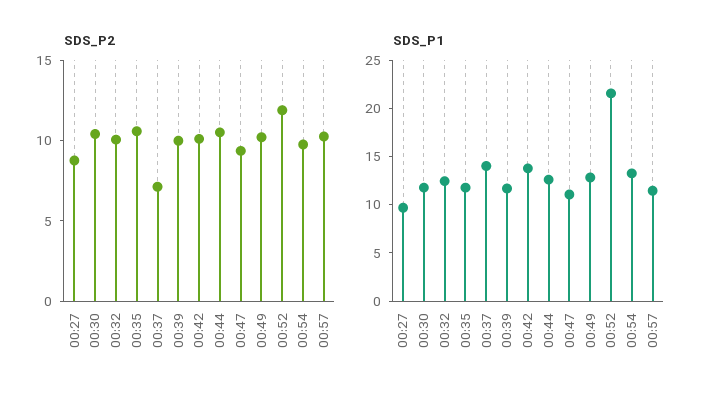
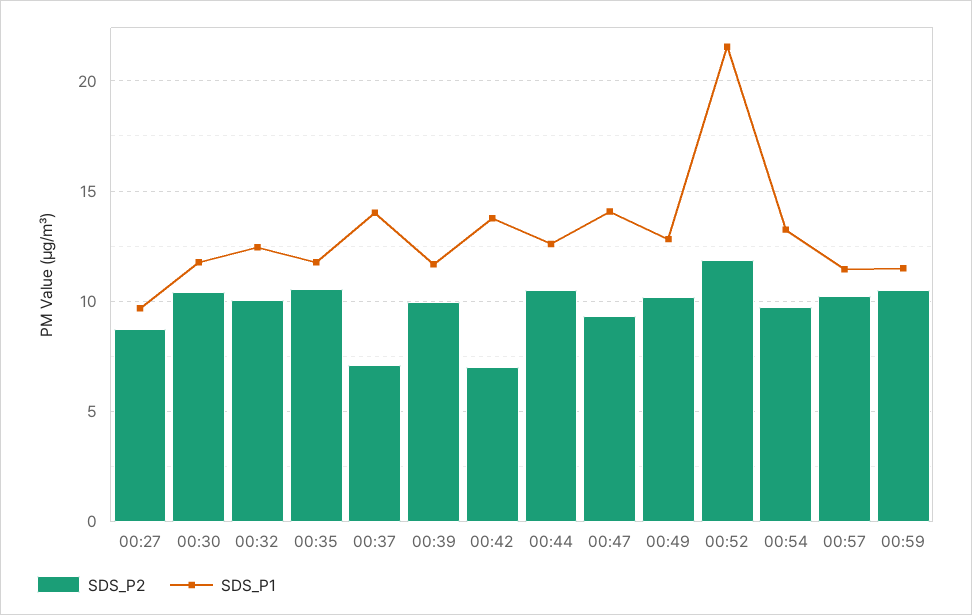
SDS_P2, 00:42: 10 -> 7
SDS_P1, 00:47: 11 -> 14
SDS_P2, 00:59: none -> 10.5
SDS_P1, 00:59: none -> 11.5

